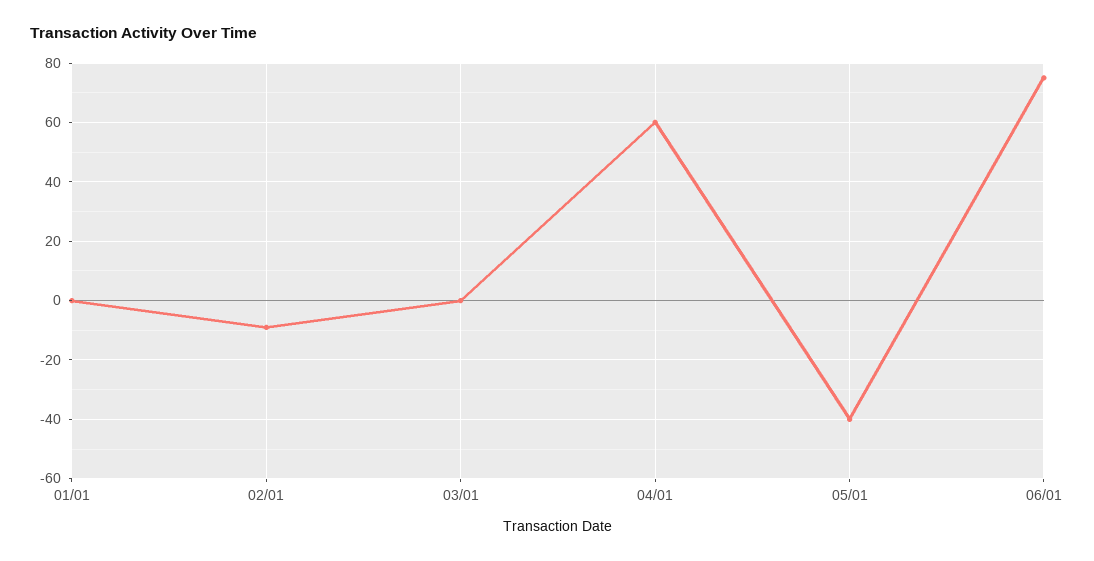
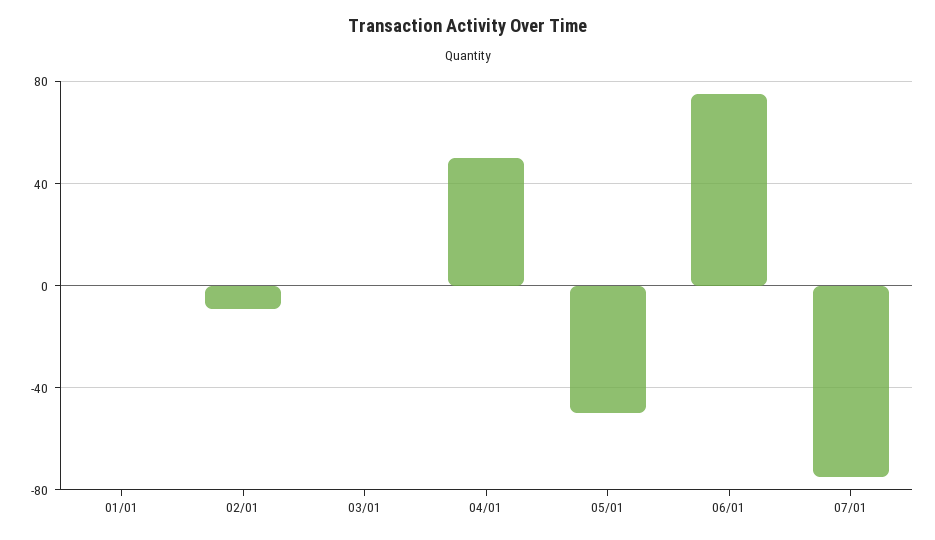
04/01: 60 -> 50
05/01: -40 -> -50
07/01: none -> -75

